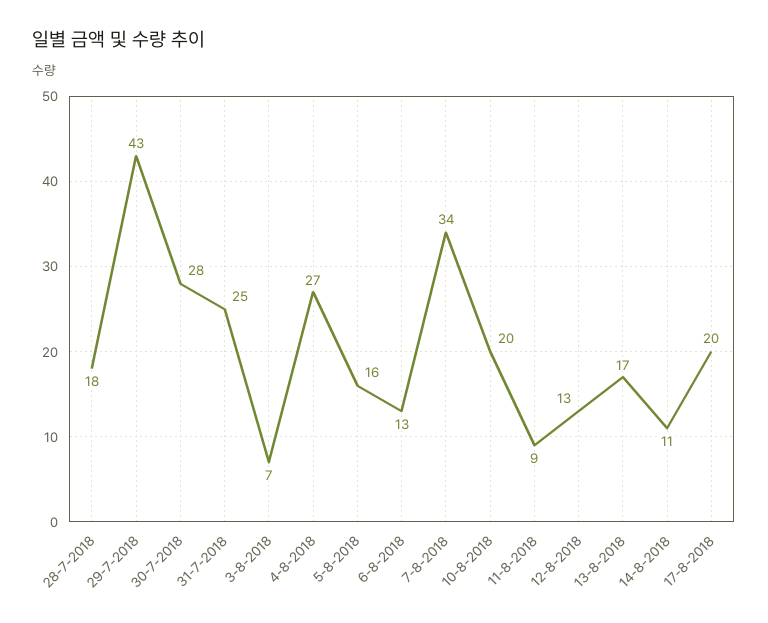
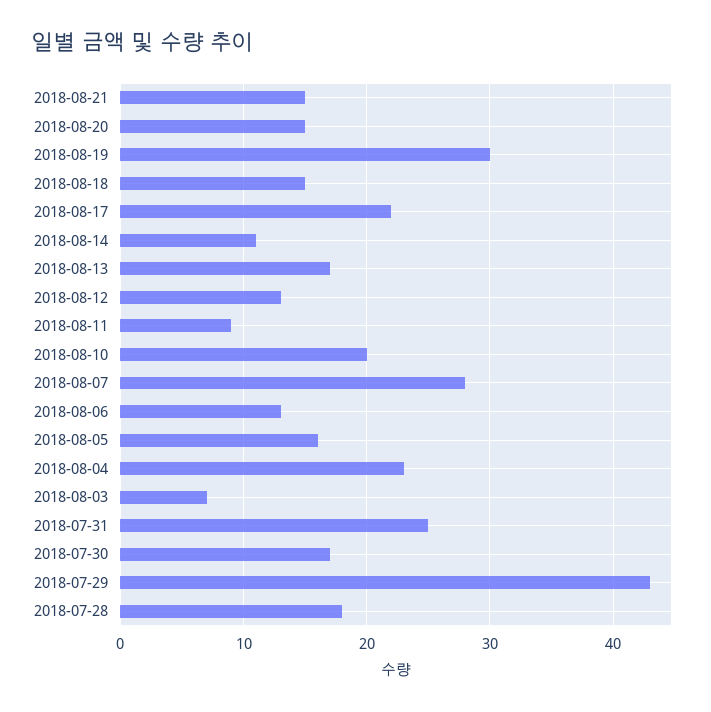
30-7-2018: 28 -> 17
4-8-2018: 27 -> 23
7-8-2018: 34 -> 28
17-8-2018: 20 -> 22
2018-08-21: none -> 15
2018-08-20: none -> 15
2018-08-19: none -> 30
2018-08-18: none -> 15

